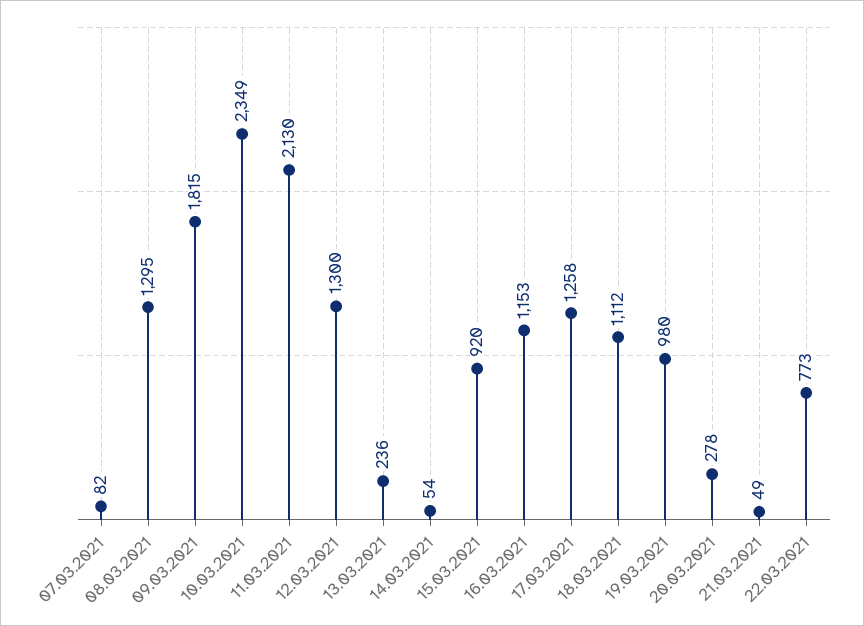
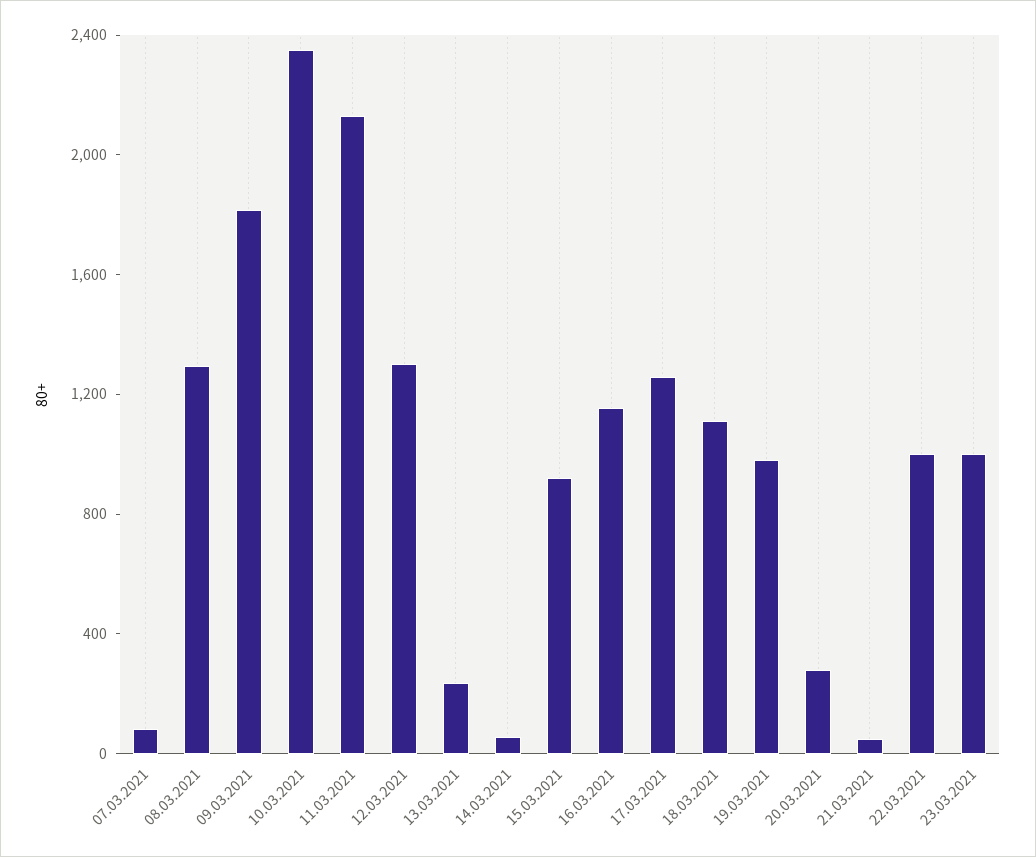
22.03.2021: 773 -> 1000
23.03.2021: none -> 1000

